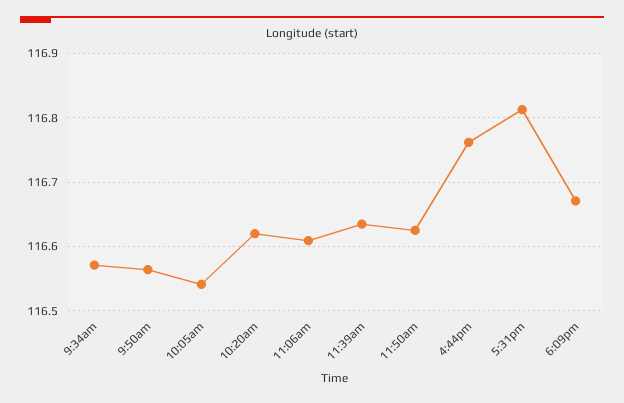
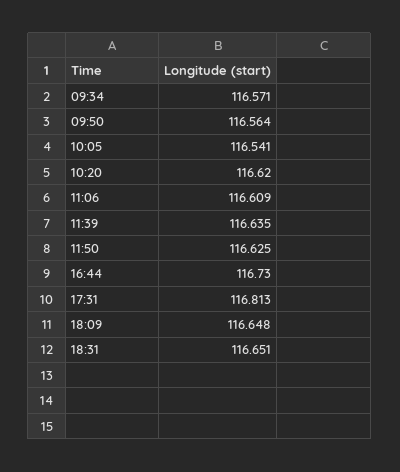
4:44pm: 116.76 -> 116.73
6:09pm: 116.67 -> 116.648
18:31: none -> 116.651

